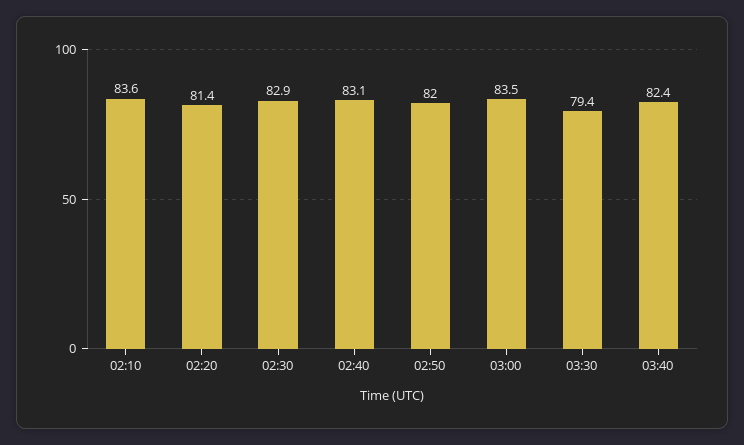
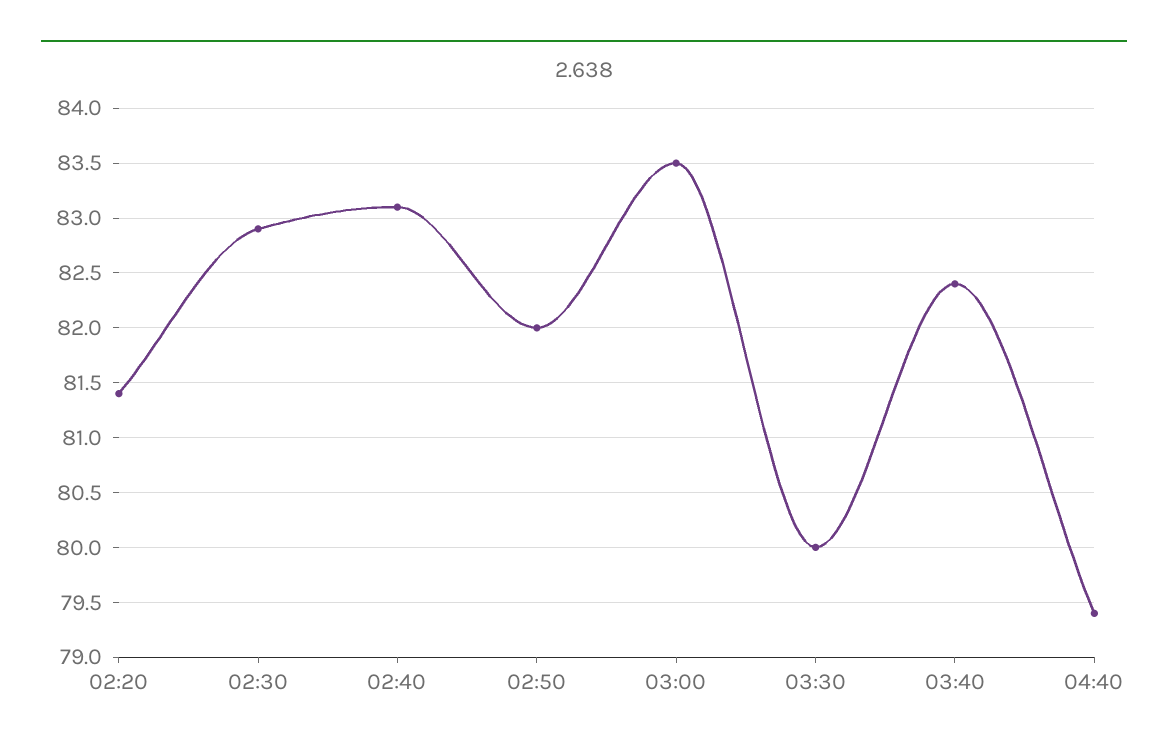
02:10: 83.6 -> none
03:30: 79.4 -> 80
04:40: none -> 79.4

